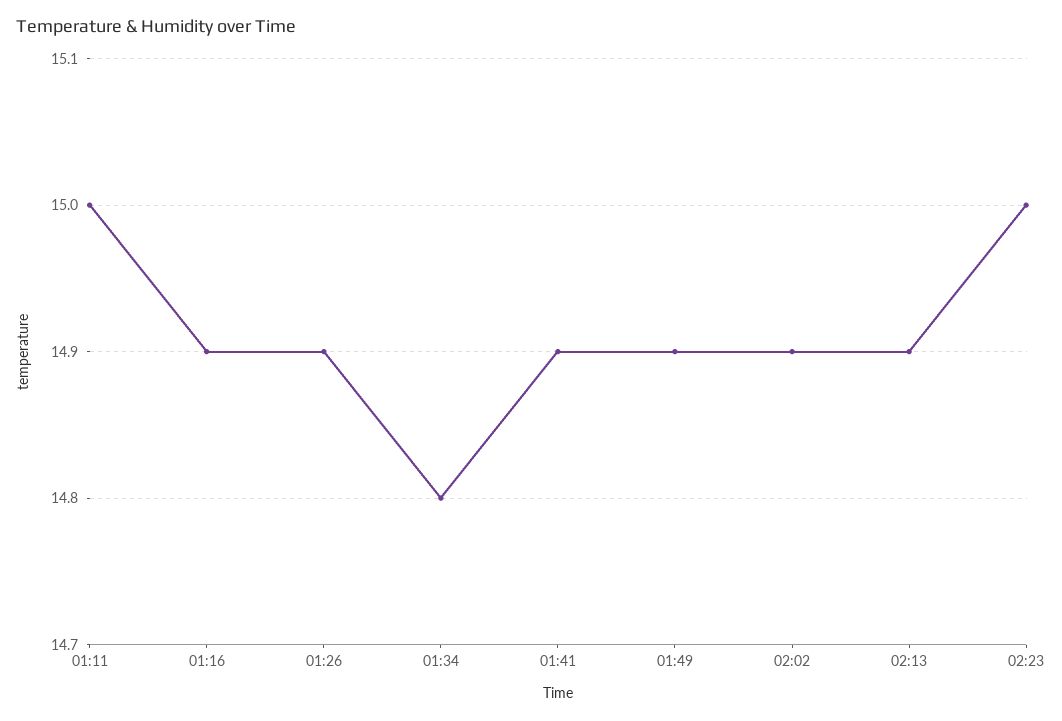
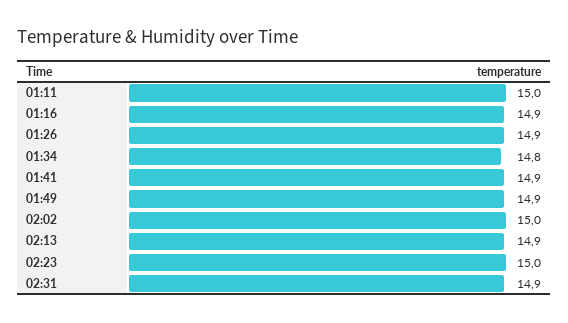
02:02: 14.9 -> 15
02:31: none -> 14.9

